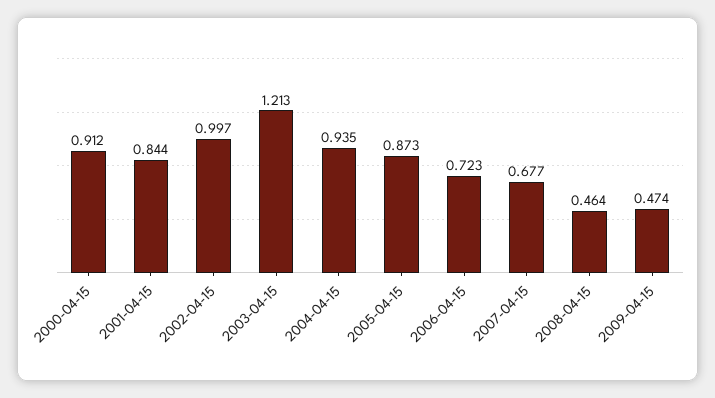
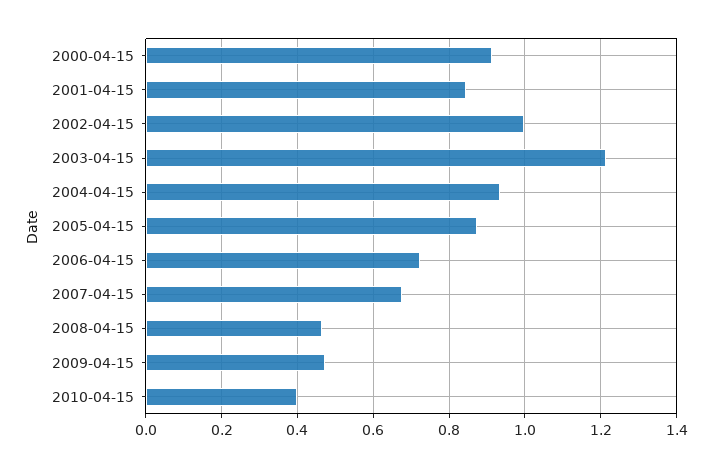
2010-04-15: none -> 0.4

